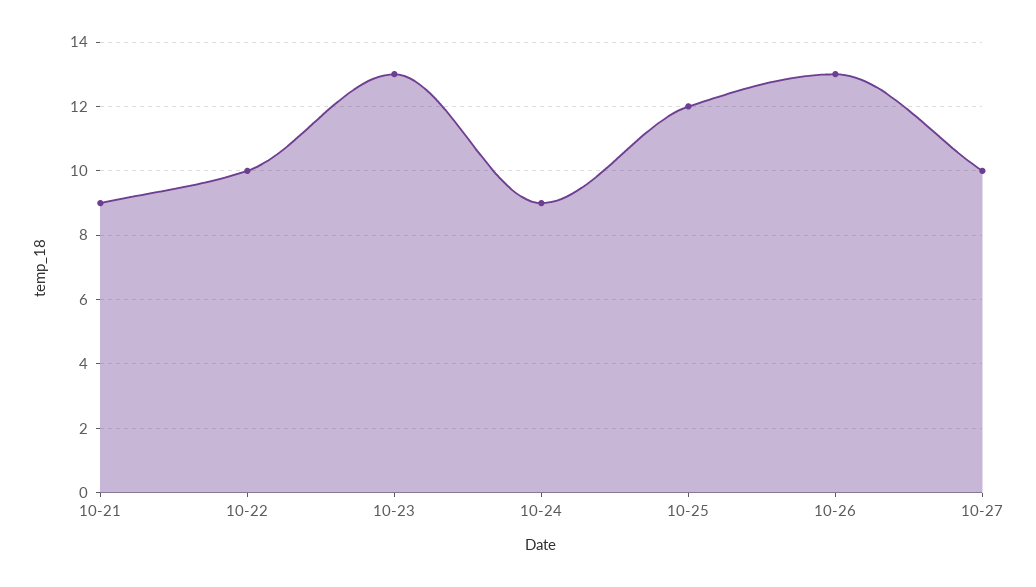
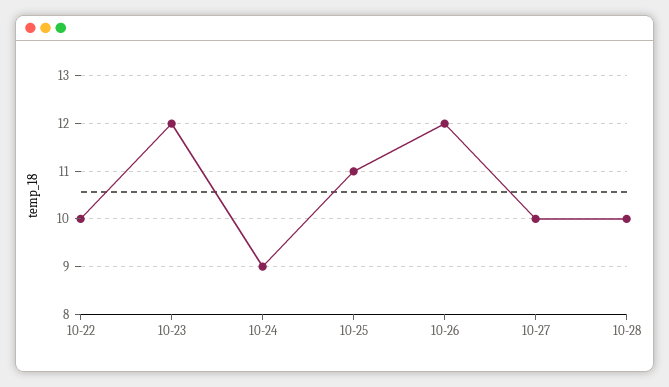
10-21: 9 -> none
10-23: 13 -> 12
10-25: 12 -> 11
10-26: 13 -> 12
10-28: none -> 10

